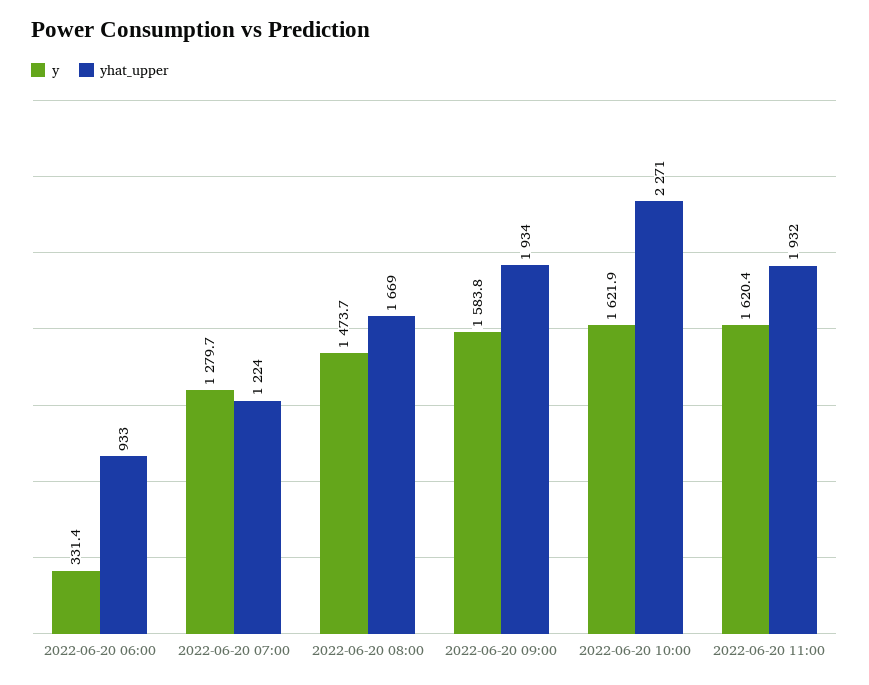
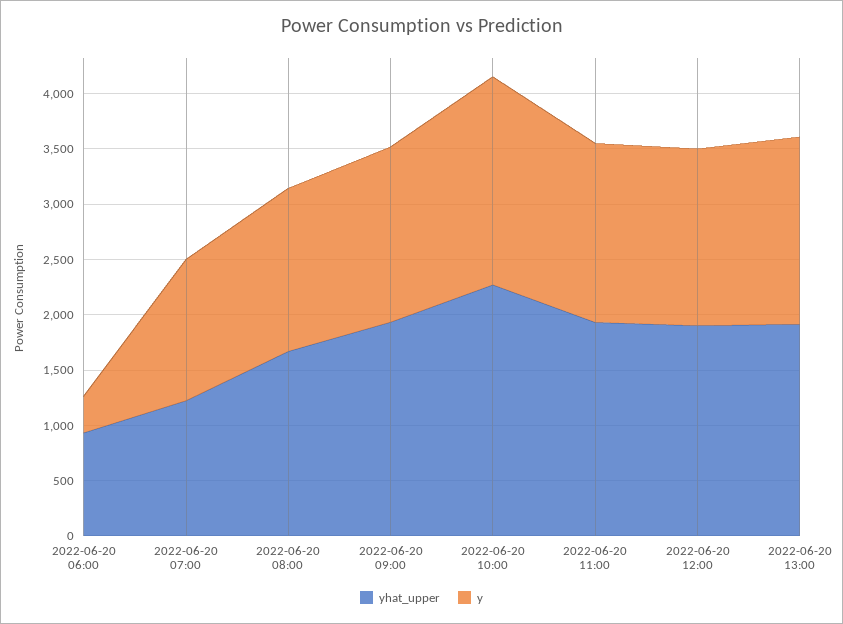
y, 2022-06-20 10:00: 1621.9 -> 1900
yhat_upper, 2022-06-20 12:00: none -> 1900
y, 2022-06-20 12:00: none -> 1600
yhat_upper, 2022-06-20 13:00: none -> 1900
y, 2022-06-20 13:00: none -> 1700

